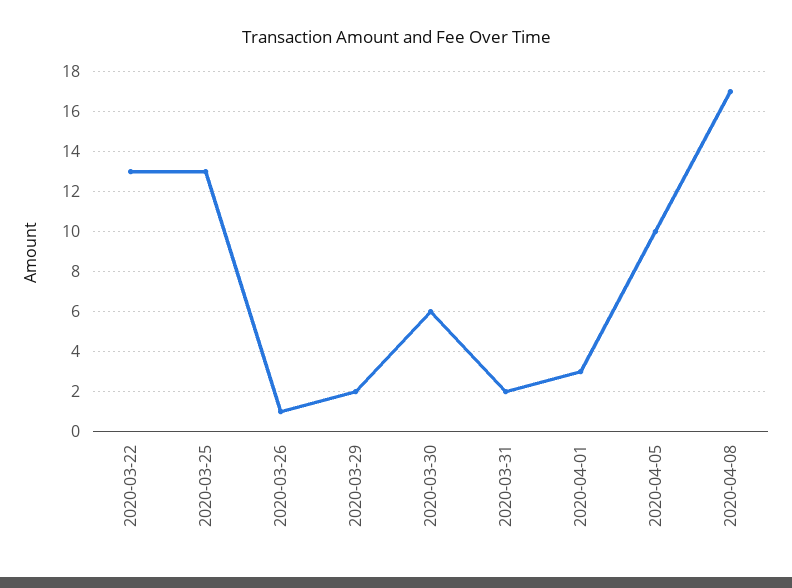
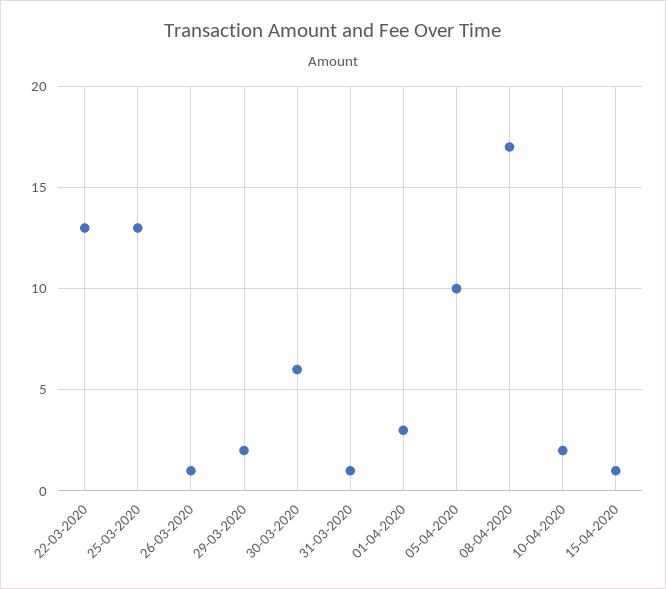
2020-03-31: 2 -> 1
10-04-2020: none -> 2
15-04-2020: none -> 1

